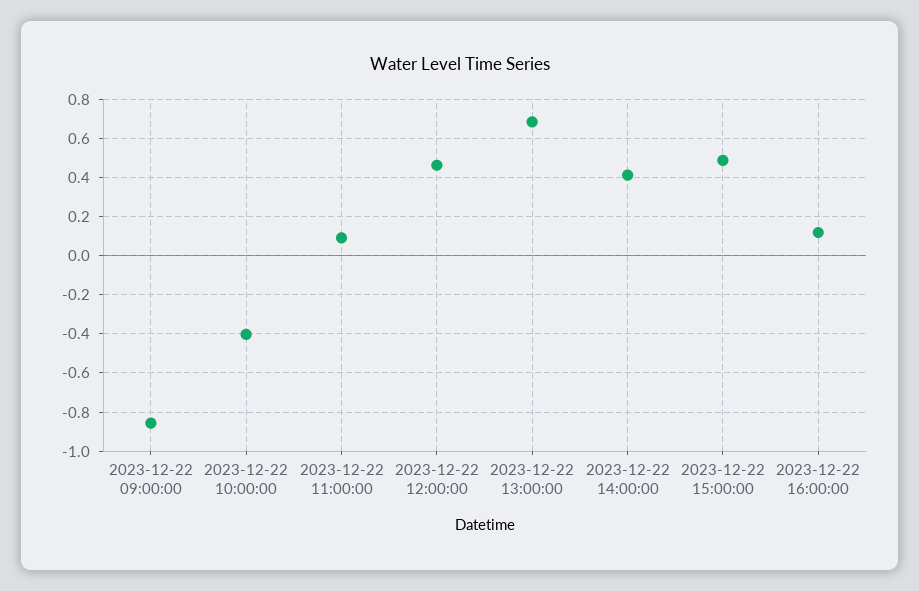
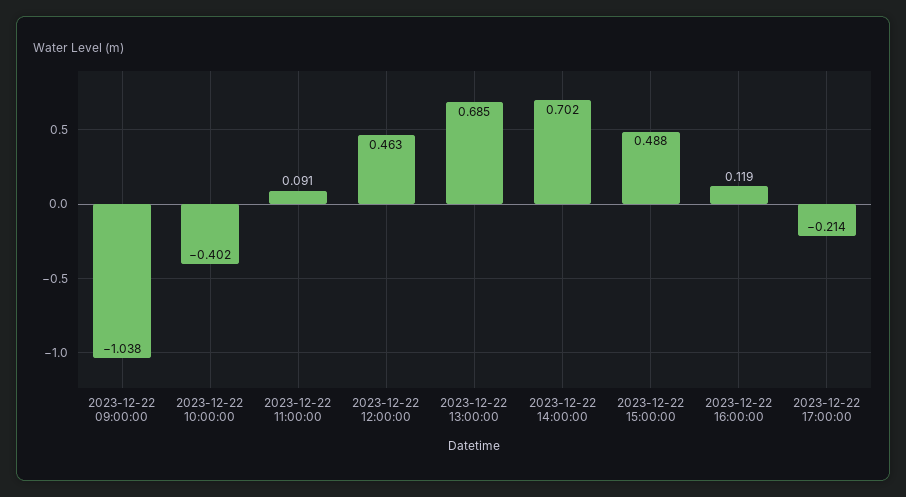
2023-12-22 09:00:00: -0.85 -> -1.038
2023-12-22 14:00:00: 0.4 -> 0.702
2023-12-22 17:00:00: none -> -0.214

